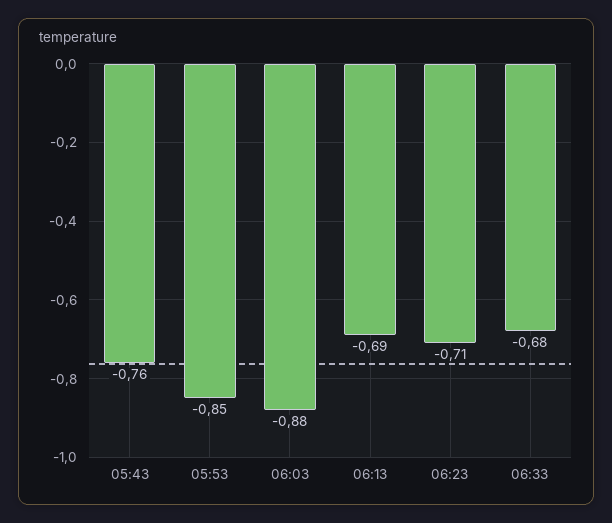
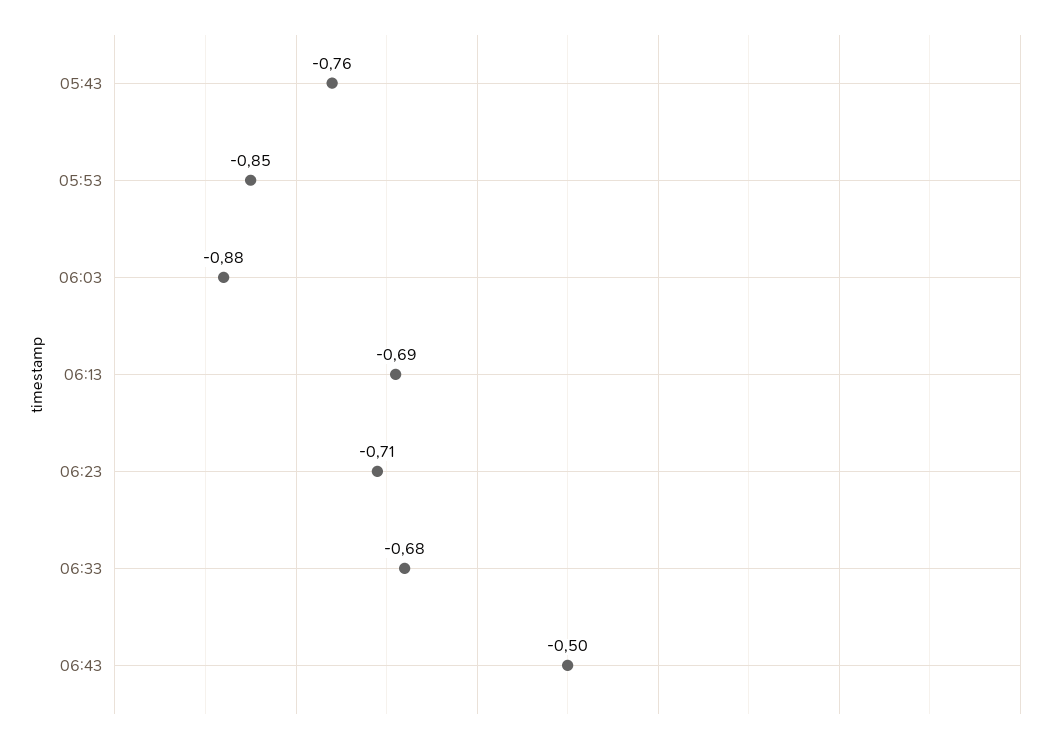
06:43: none -> -0.5

